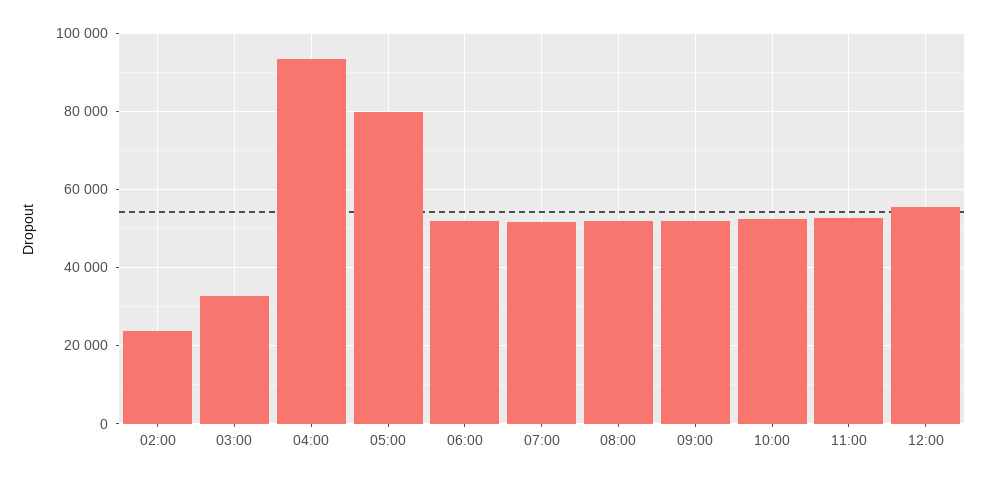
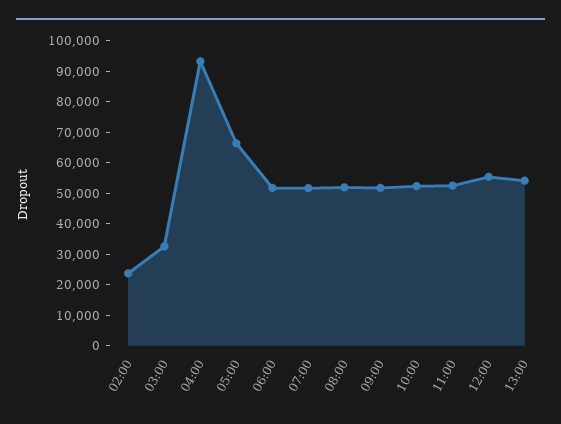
05:00: 80000 -> 65000
13:00: none -> 55000

